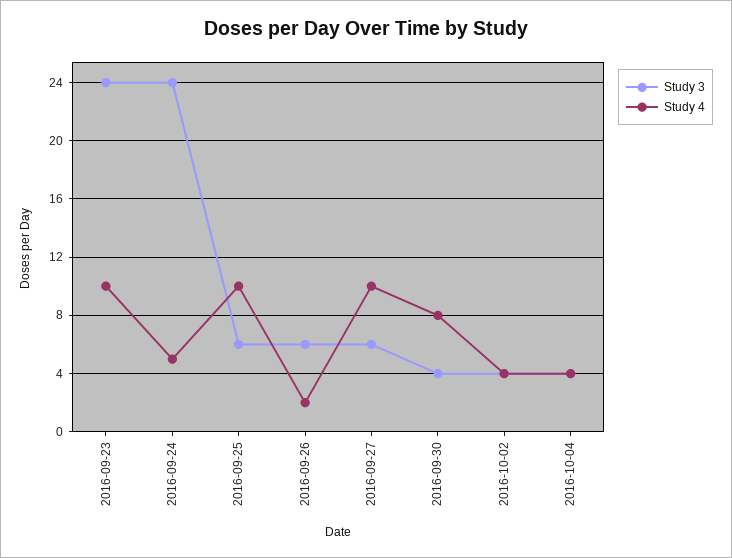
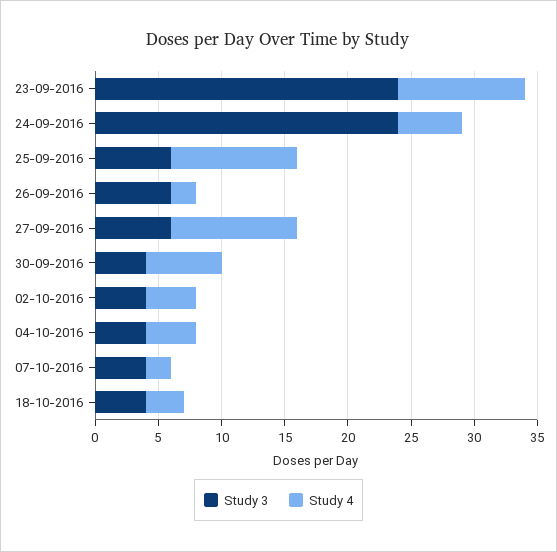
Study 4, 2016-09-30: 8 -> 6
Study 3, 07-10-2016: none -> 4
Study 4, 07-10-2016: none -> 2
Study 3, 18-10-2016: none -> 4
Study 4, 18-10-2016: none -> 3

